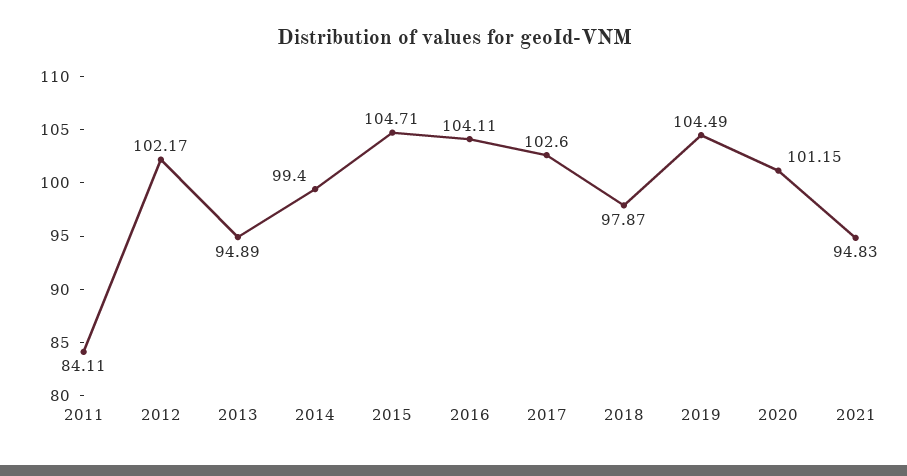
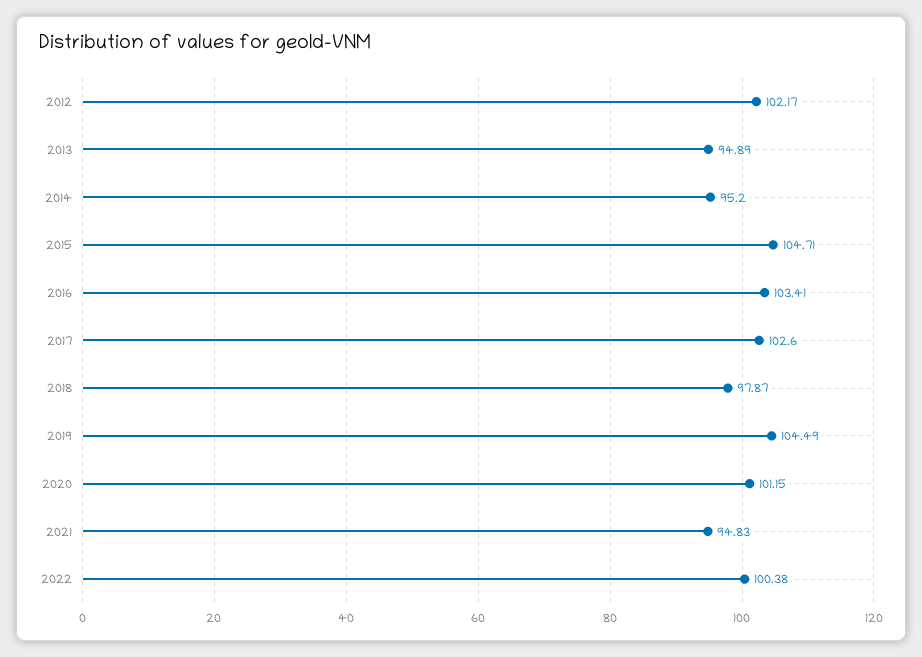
2011: 84.11 -> none
2014: 99.4 -> 95.2
2016: 104.11 -> 103.41
2022: none -> 100.38

